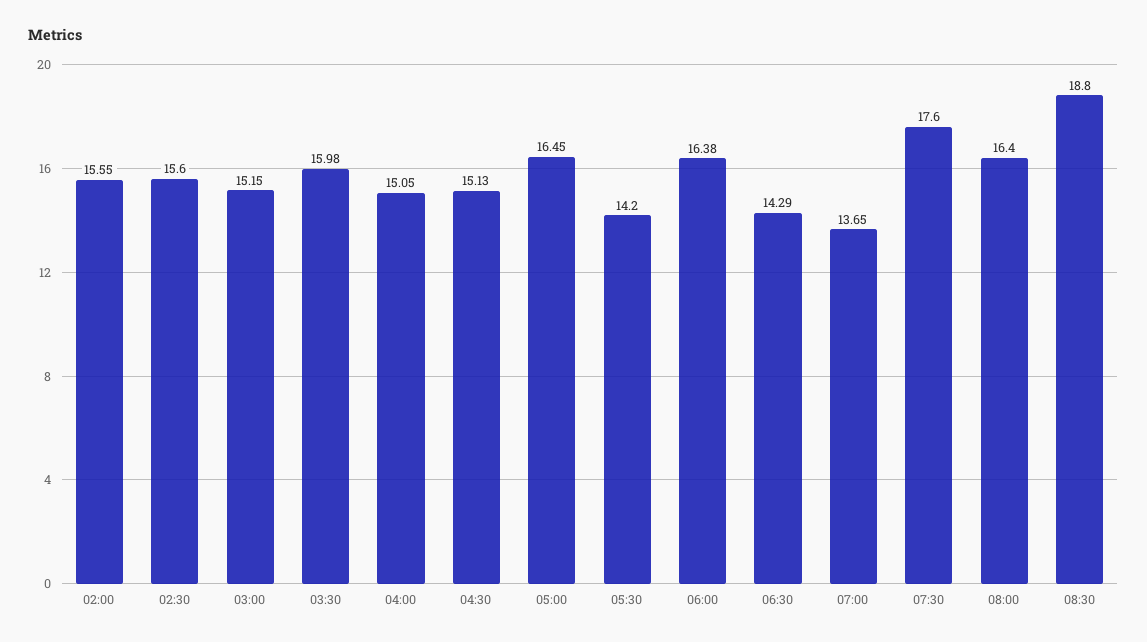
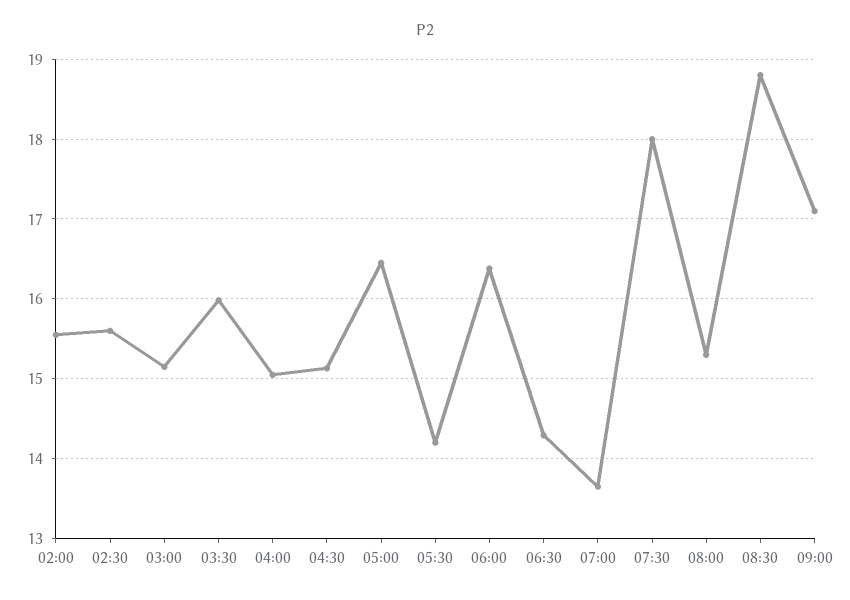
07:30: 17.6 -> 18
08:00: 16.4 -> 15.3
09:00: none -> 17.1

